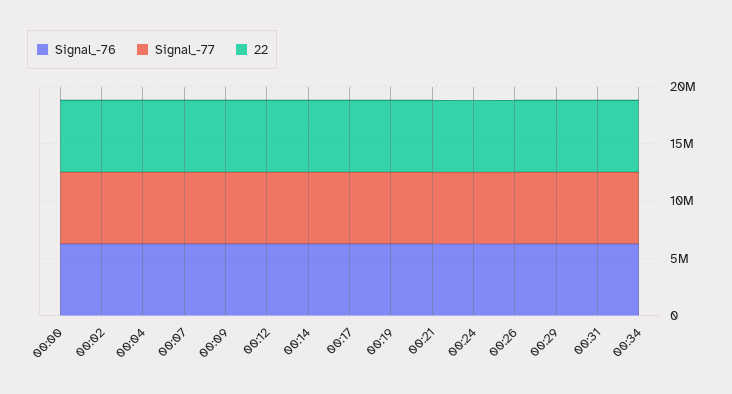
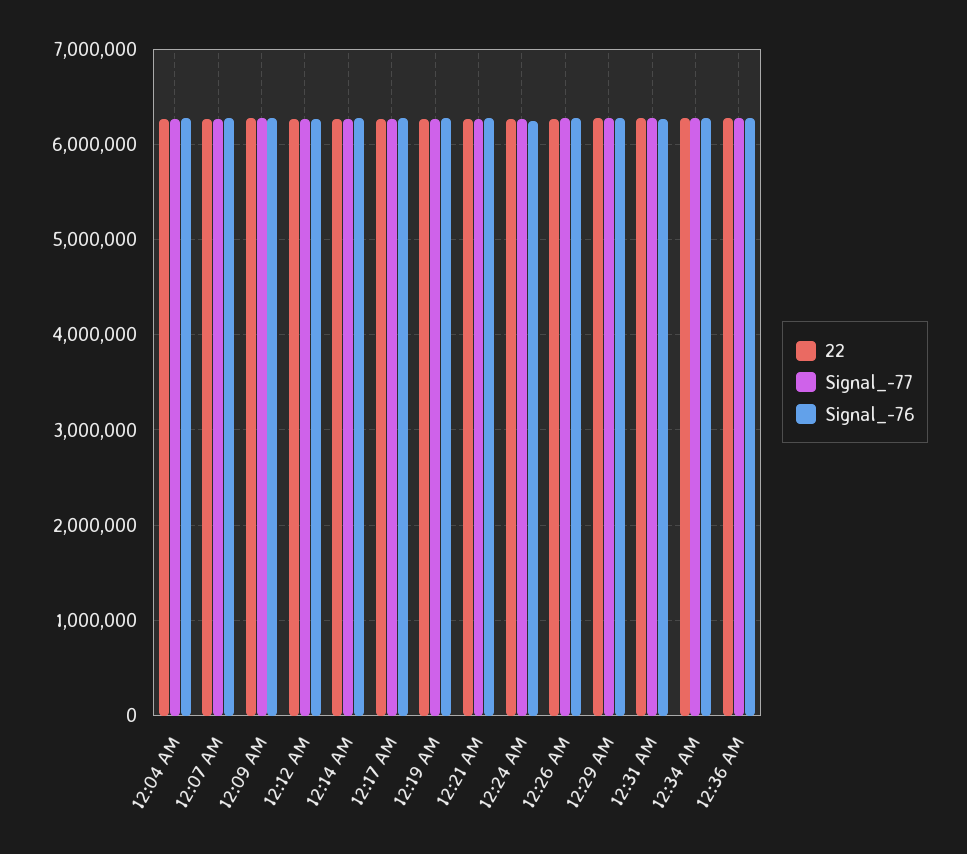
Signal_-76, 00:00: 6000000 -> none
Signal_-77, 00:00: 6000000 -> none
22, 00:00: 6000000 -> none
Signal_-76, 00:02: 6000000 -> none
Signal_-77, 00:02: 6000000 -> none
22, 00:02: 6000000 -> none
22, 12:36 AM: none -> 6300000
Signal_-77, 12:36 AM: none -> 6300000
Signal_-76, 12:36 AM: none -> 6300000

